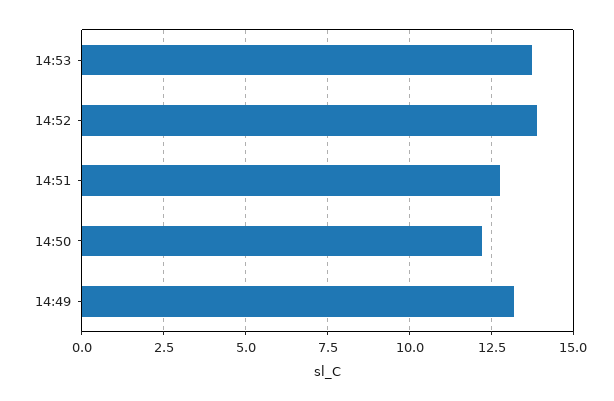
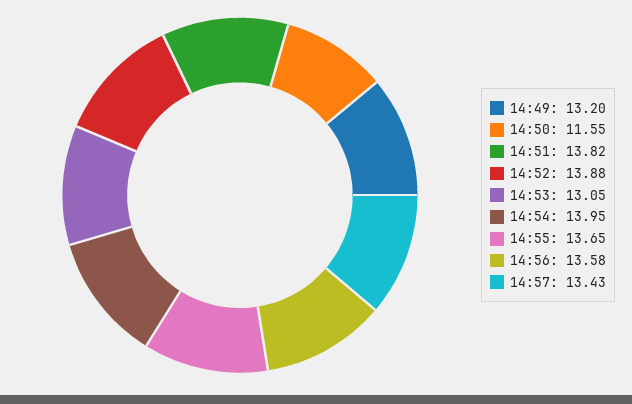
14:53: 13.75 -> 13.05
14:51: 12.75 -> 13.82
14:50: 12.25 -> 11.55
14:54: none -> 13.95
14:55: none -> 13.65
14:56: none -> 13.58
14:57: none -> 13.43

